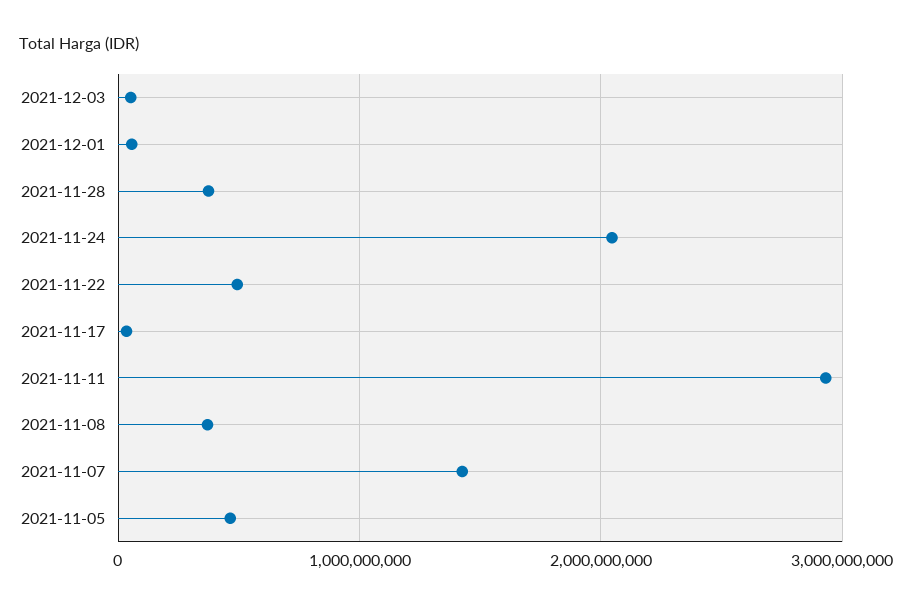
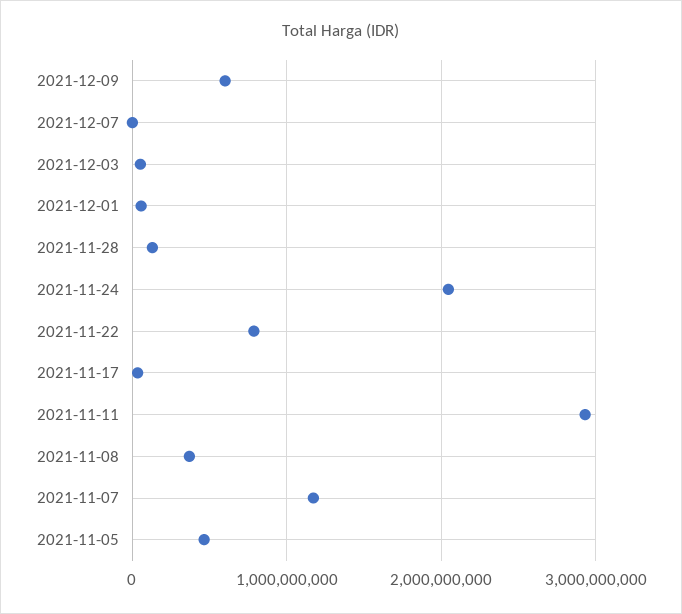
2021-11-28: 400000000 -> 100000000
2021-11-22: 500000000 -> 800000000
2021-11-07: 1400000000 -> 1200000000
2021-12-09: none -> 600000000
2021-12-07: none -> 0

